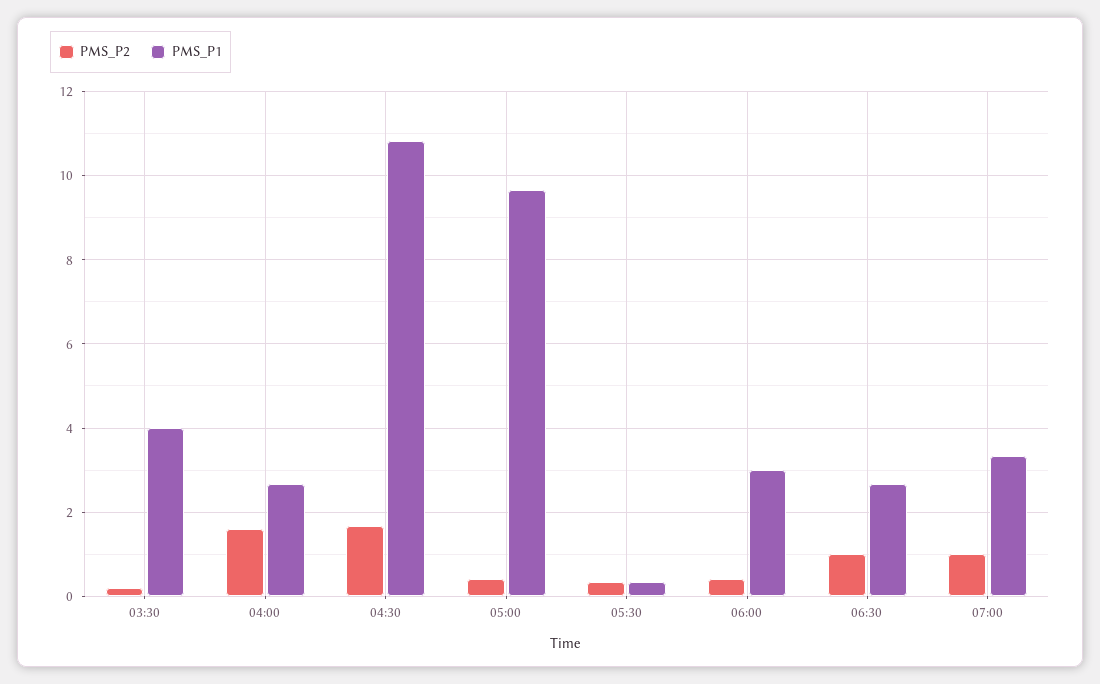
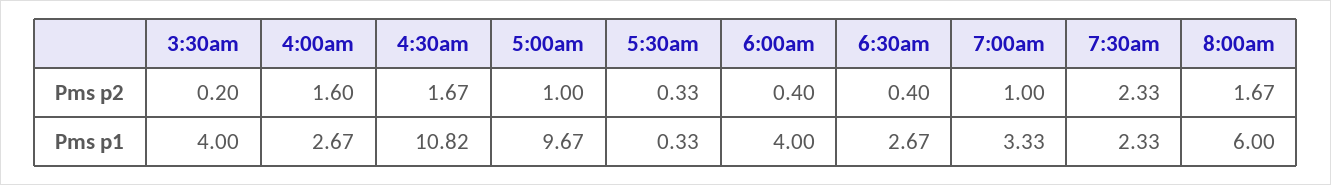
PMS_P2, 05:00: 0.4 -> 1
PMS_P1, 06:00: 3 -> 4
PMS_P2, 06:30: 1 -> 0.4
PMS_P2, 7:30am: none -> 2.33
PMS_P2, 8:00am: none -> 1.67
PMS_P1, 7:30am: none -> 2.33
PMS_P1, 8:00am: none -> 6

